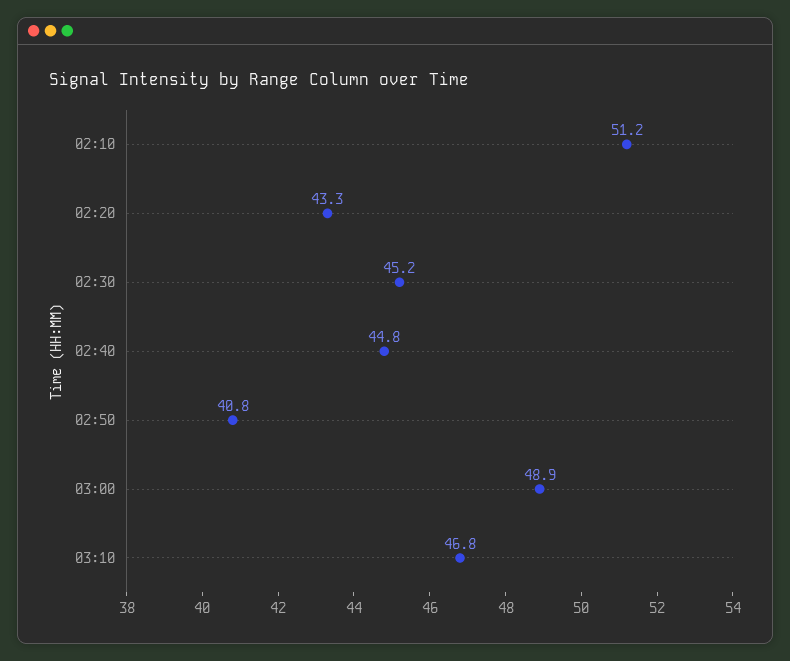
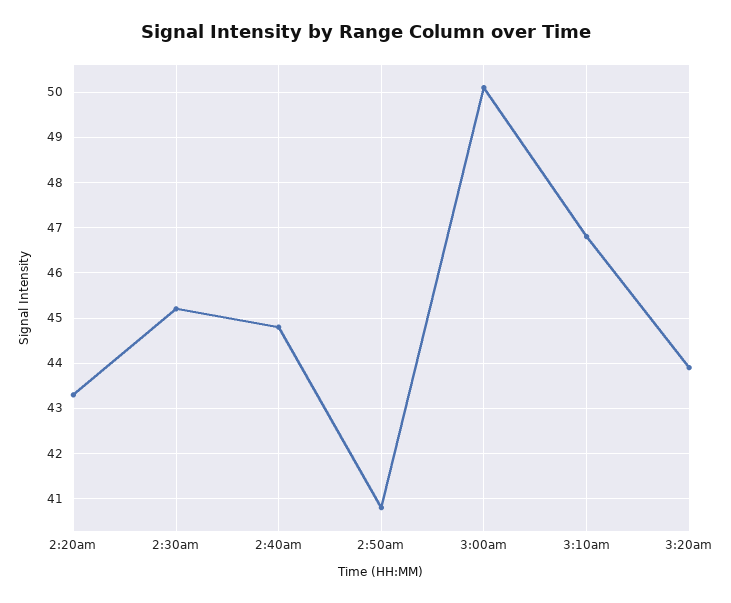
02:10: 51.2 -> none
03:00: 48.9 -> 50
3:20am: none -> 44

